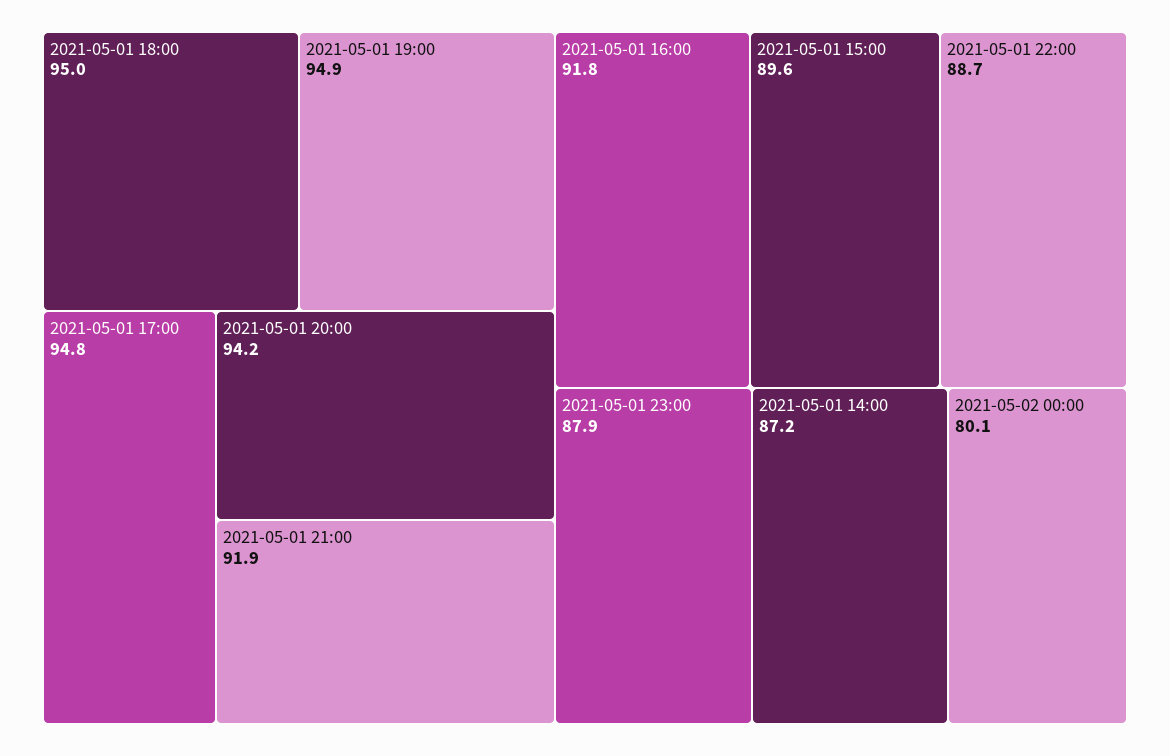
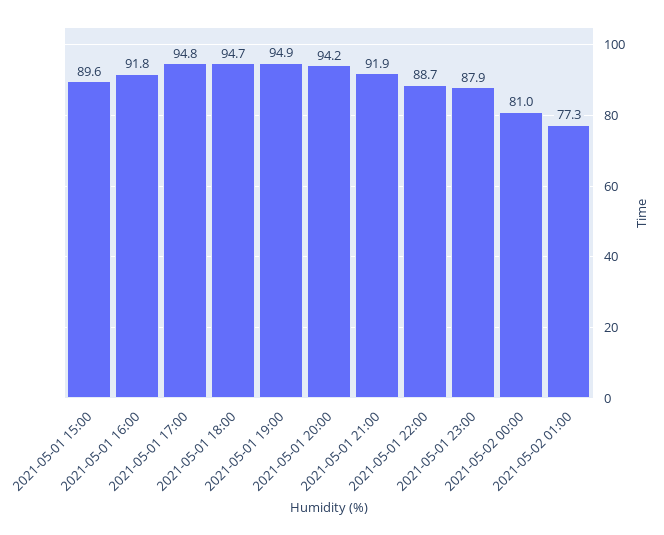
2021-05-01 18:00: 95 -> 94.7
2021-05-01 14:00: 87.2 -> none
2021-05-02 00:00: 80.1 -> 81
2021-05-02 01:00: none -> 77.3

